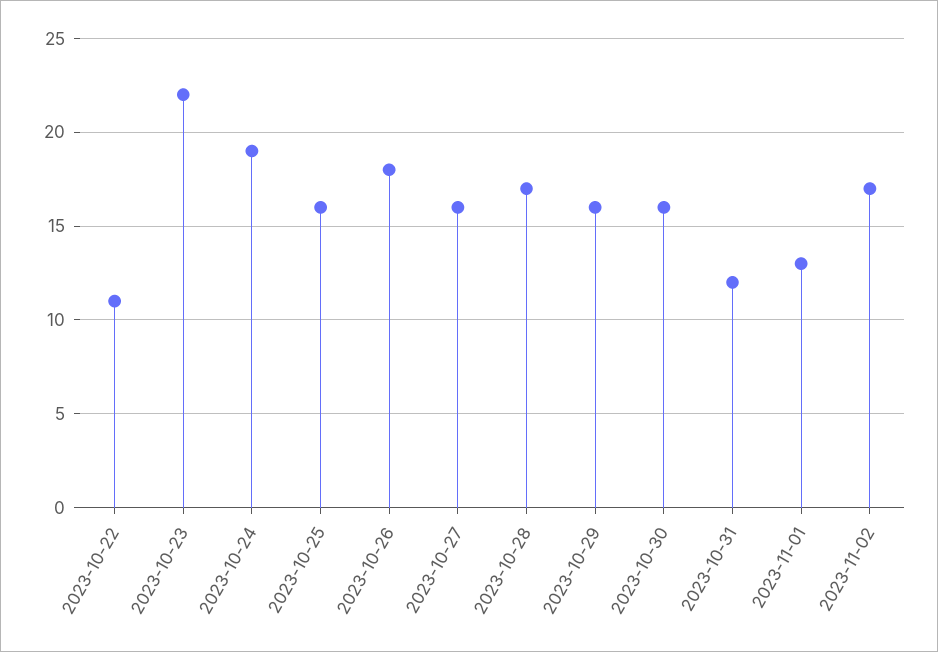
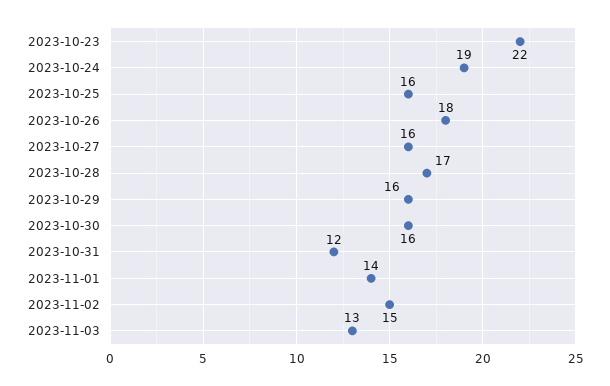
2023-10-22: 11 -> none
2023-11-01: 13 -> 14
2023-11-02: 17 -> 15
2023-11-03: none -> 13

